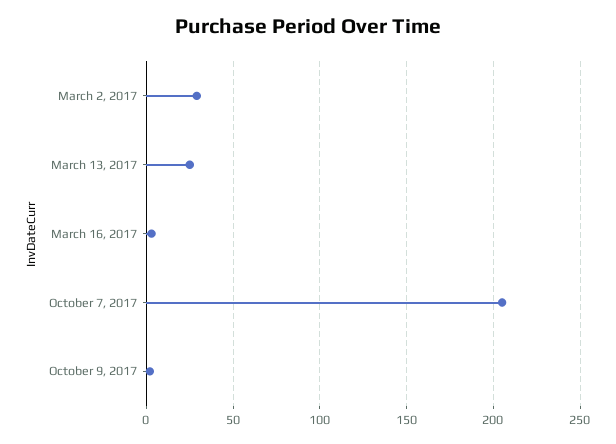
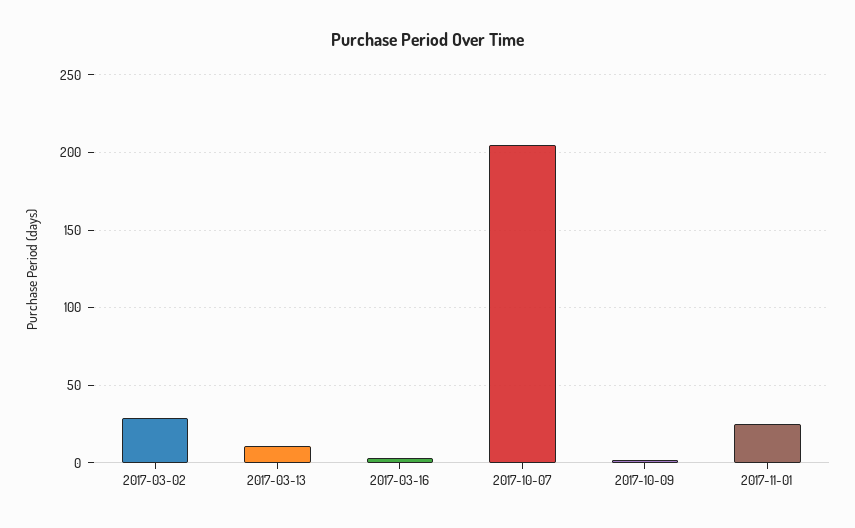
March 13, 2017: 25 -> 10
2017-11-01: none -> 25

